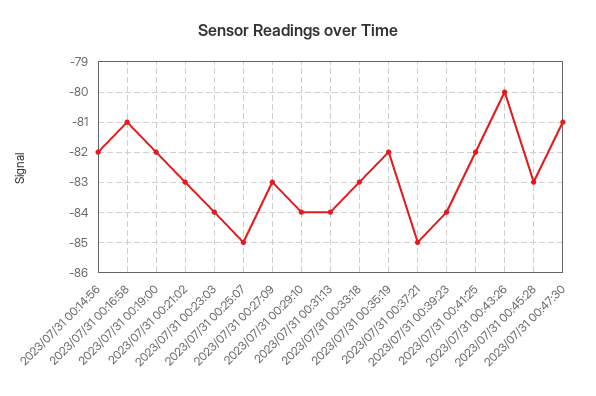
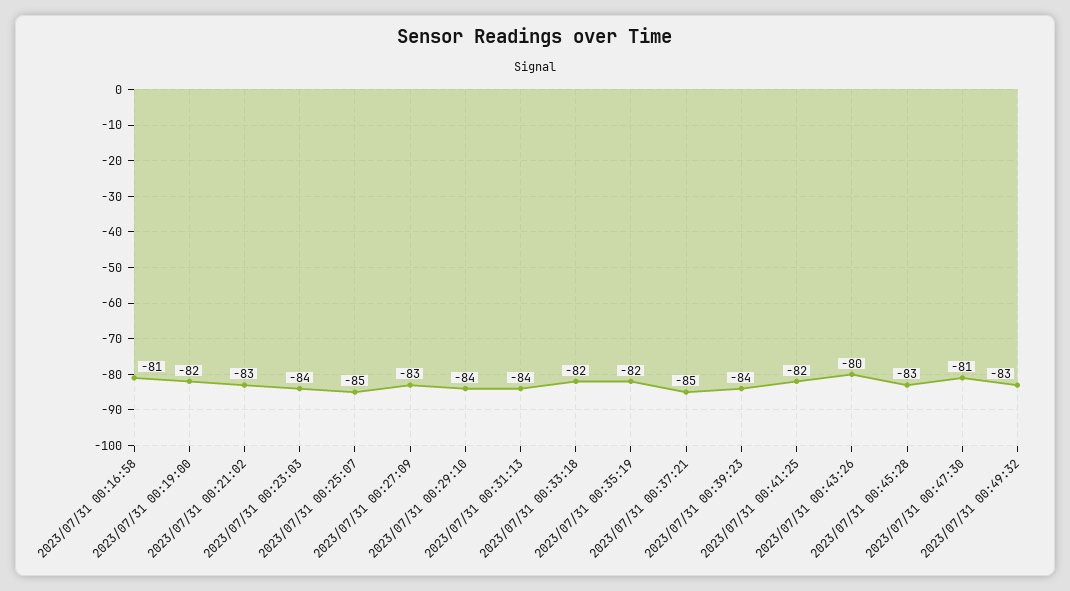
2023/07/31 00:14:56: -82 -> none
2023/07/31 00:33:18: -83 -> -82
2023/07/31 00:49:32: none -> -83

